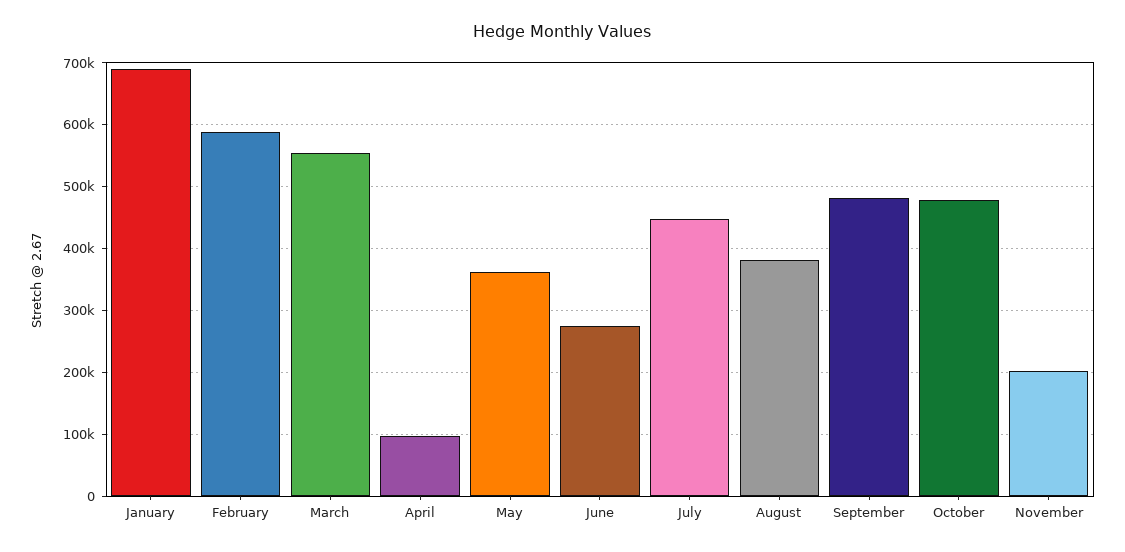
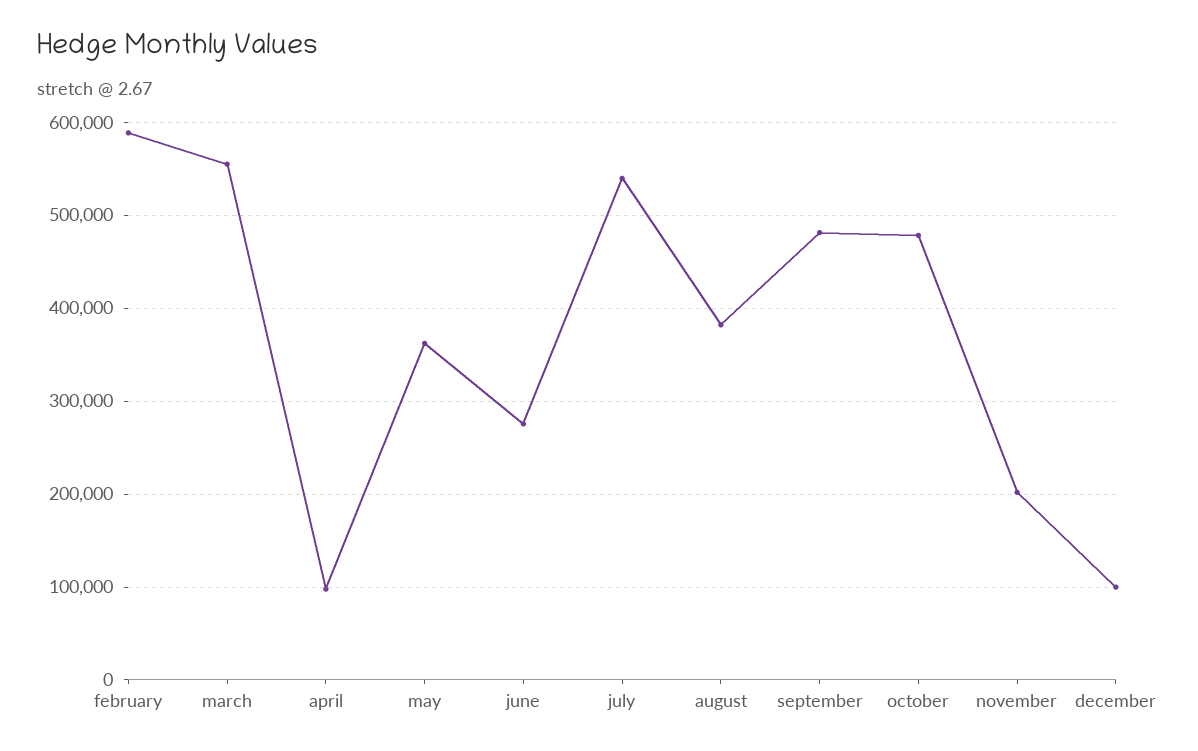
January: 690000 -> none
July: 450000 -> 540000
december: none -> 100000

